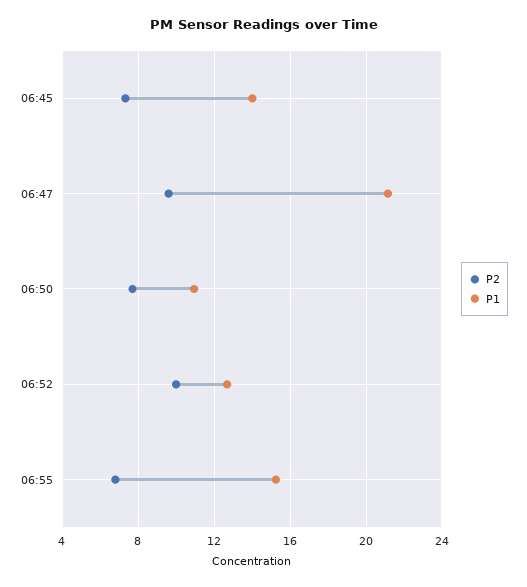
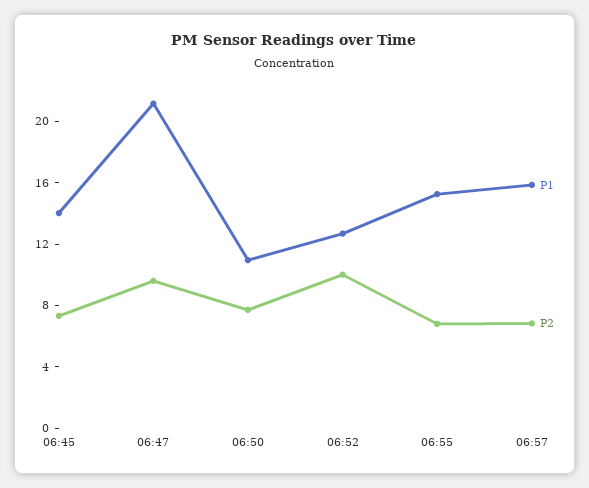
P1, 06:57: none -> 16
P2, 06:57: none -> 7

